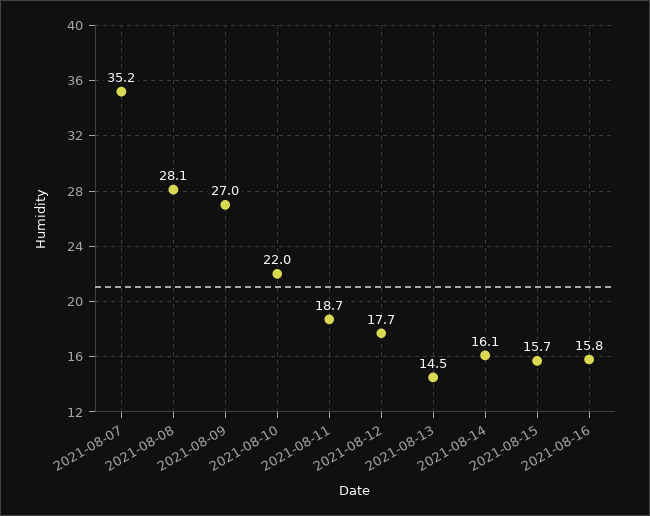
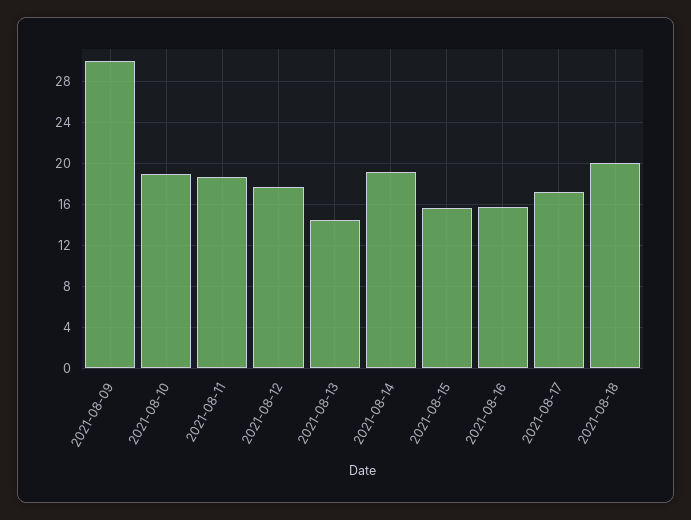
2021-08-07: 35.2 -> none
2021-08-08: 28.1 -> none
2021-08-09: 27 -> 30
2021-08-10: 22 -> 19
2021-08-14: 16.1 -> 19
2021-08-17: none -> 17
2021-08-18: none -> 20

